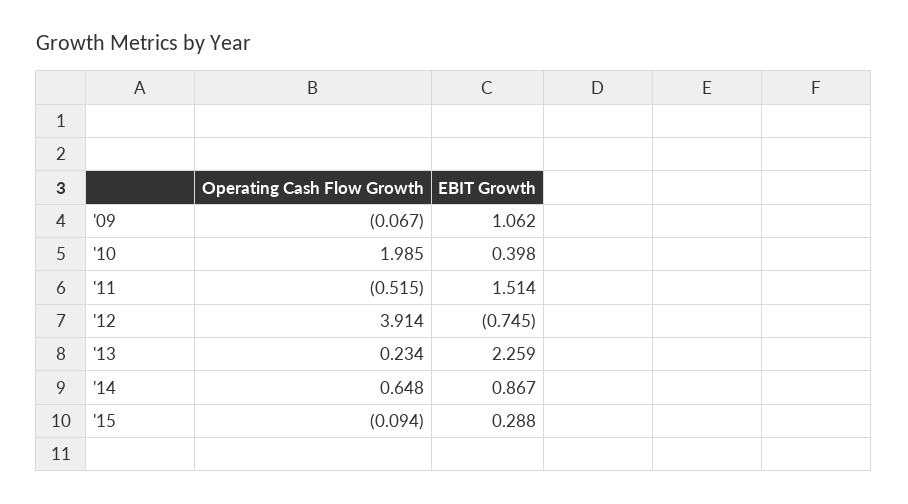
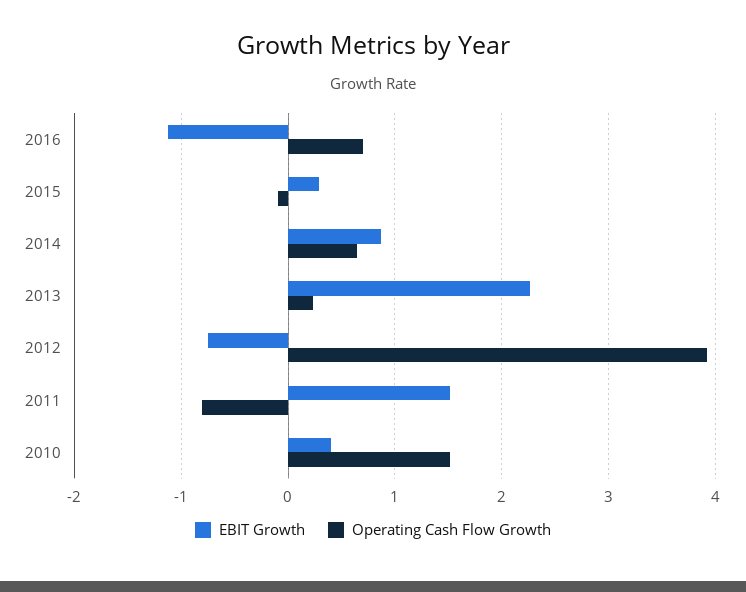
Operating Cash Flow Growth, '09: -0.067 -> none
EBIT Growth, '09: 1.062 -> none
Operating Cash Flow Growth, '10: 1.985 -> 1.5
Operating Cash Flow Growth, '11: -0.515 -> -0.8
EBIT Growth, 2016: none -> -1.1
Operating Cash Flow Growth, 2016: none -> 0.7

